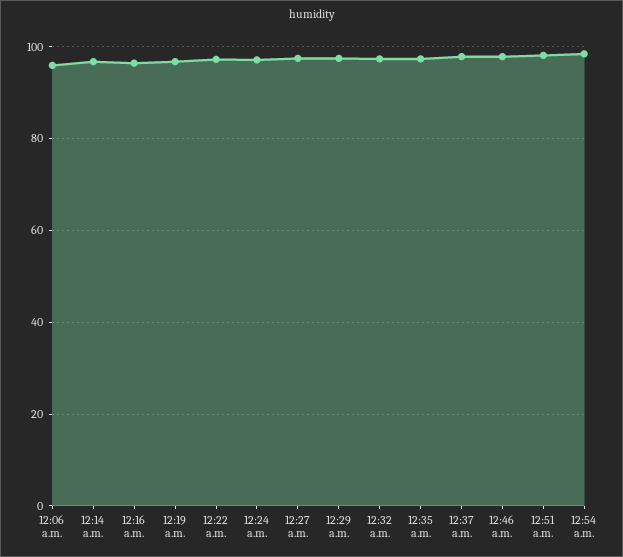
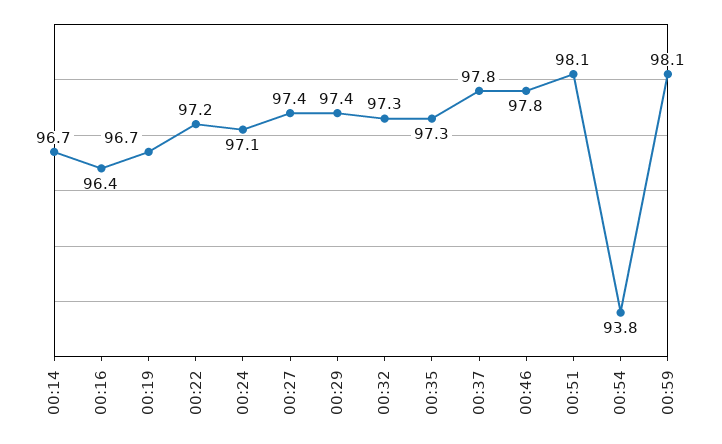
12:06 a.m.: 96 -> none
12:54 a.m.: 98 -> 93.8
00:59: none -> 98.1

